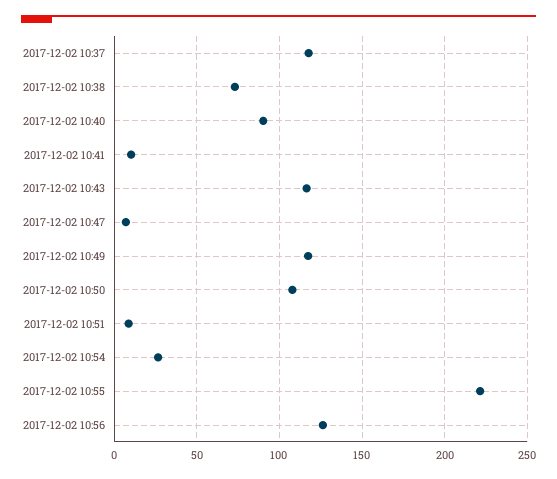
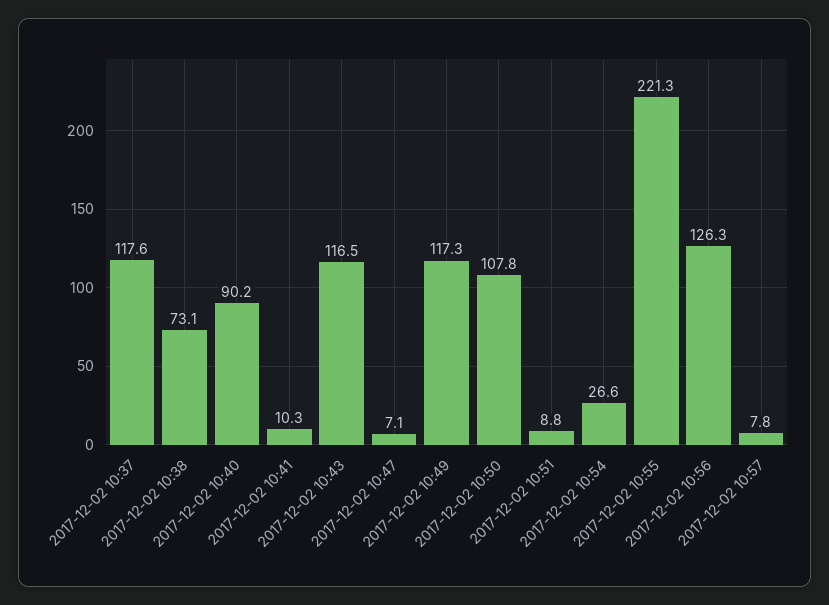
2017-12-02 10:57: none -> 7.8

